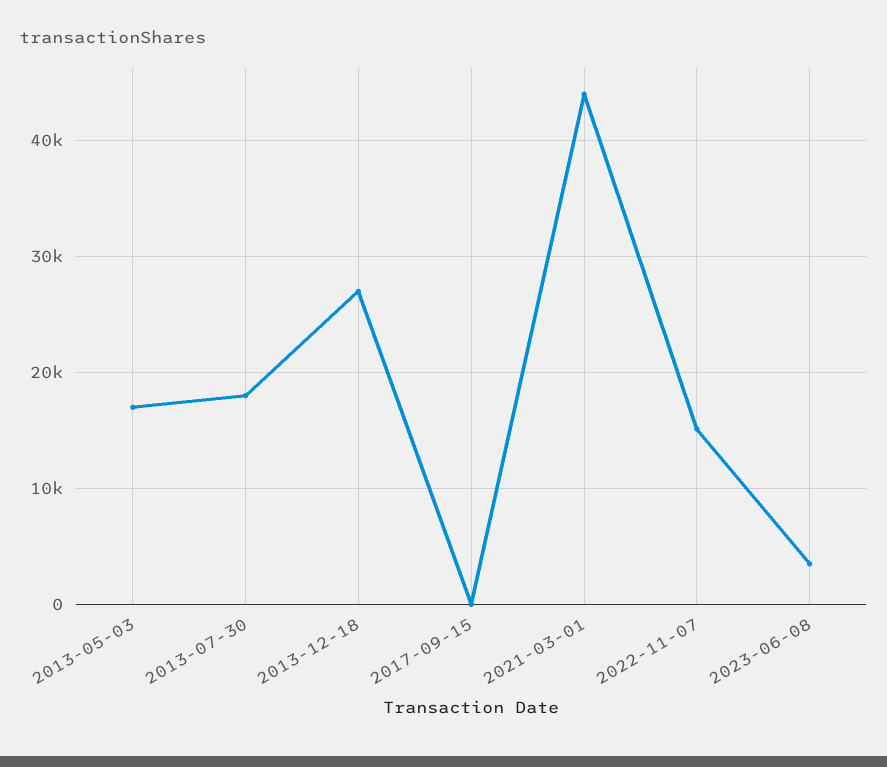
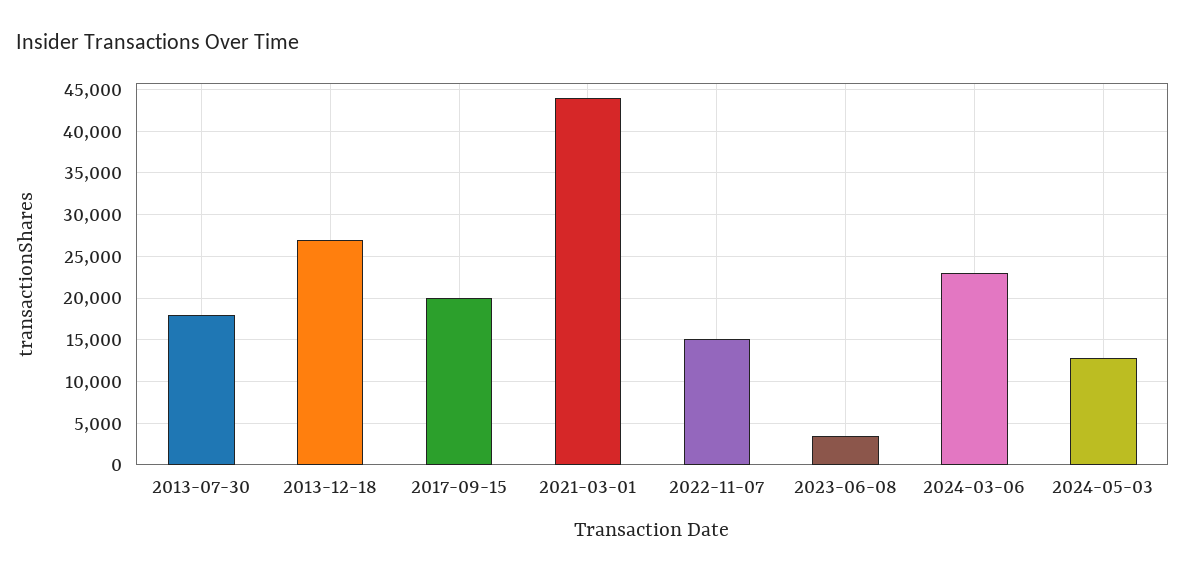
2013-05-03: 17000 -> none
2017-09-15: 0 -> 20000
2024-03-06: none -> 23000
2024-05-03: none -> 13000

